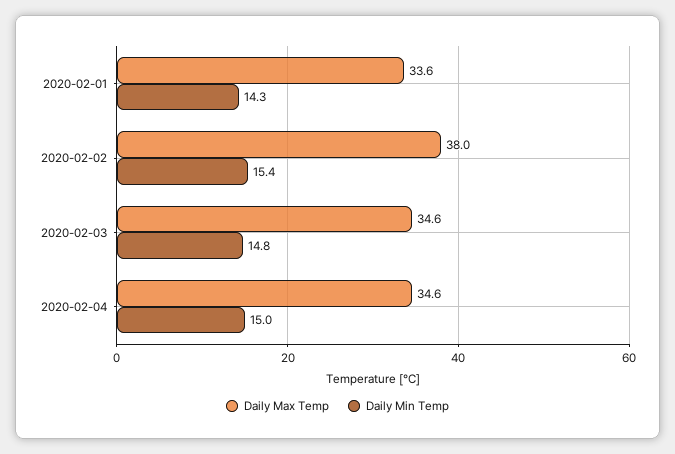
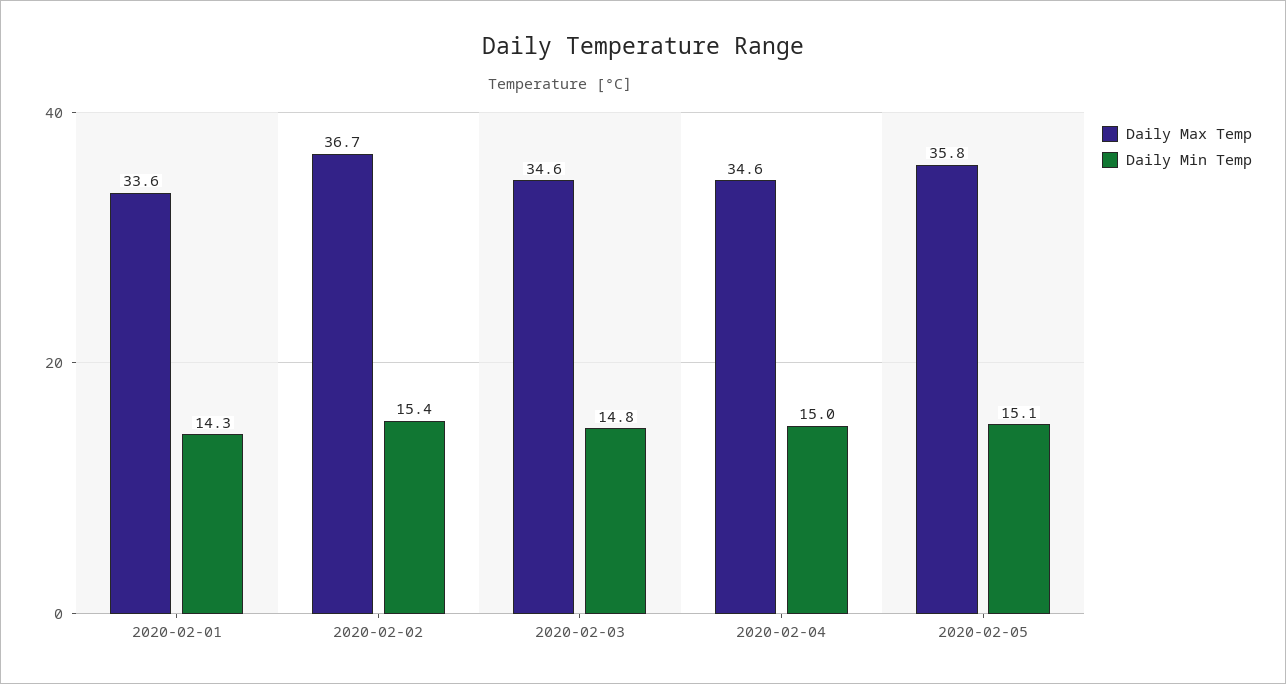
Daily Max Temp, 2020-02-02: 38 -> 36.7
Daily Max Temp, 2020-02-05: none -> 35.8
Daily Min Temp, 2020-02-05: none -> 15.1

